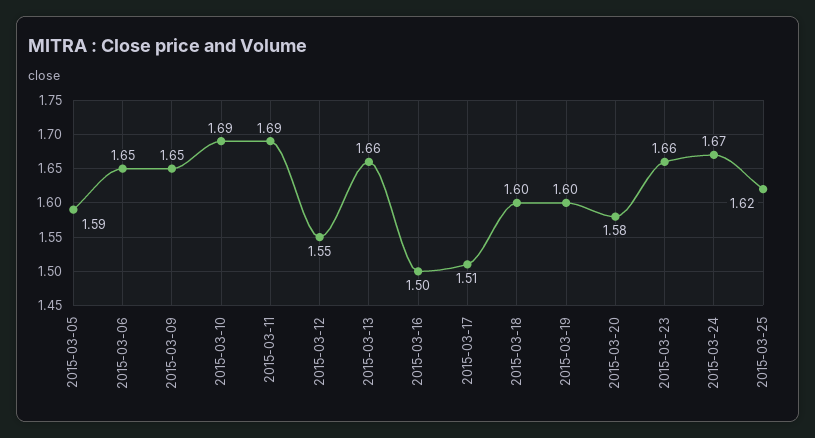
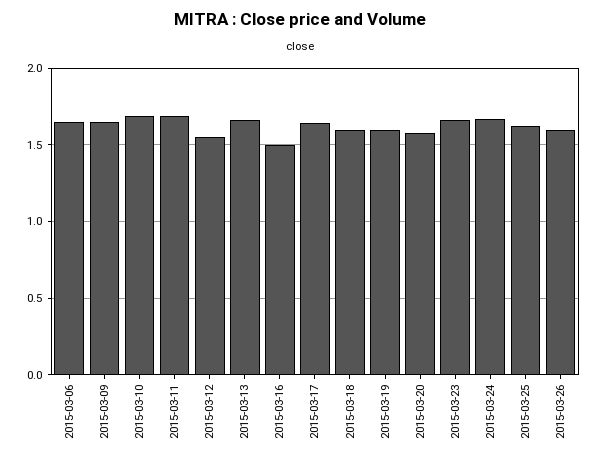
2015-03-05: 1.59 -> none
2015-03-17: 1.51 -> 1.65
2015-03-26: none -> 1.6

